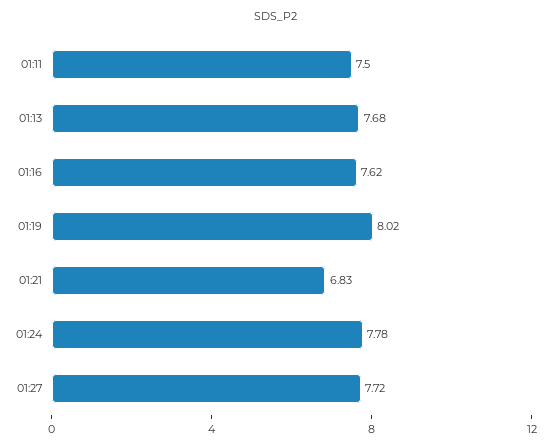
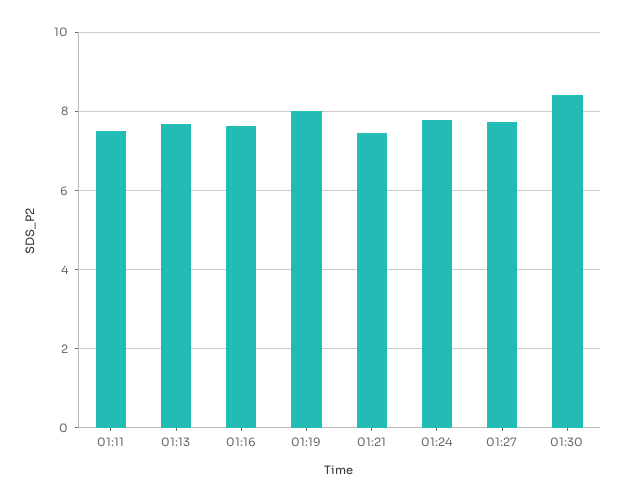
01:21: 6.83 -> 7.4
01:30: none -> 8.4

